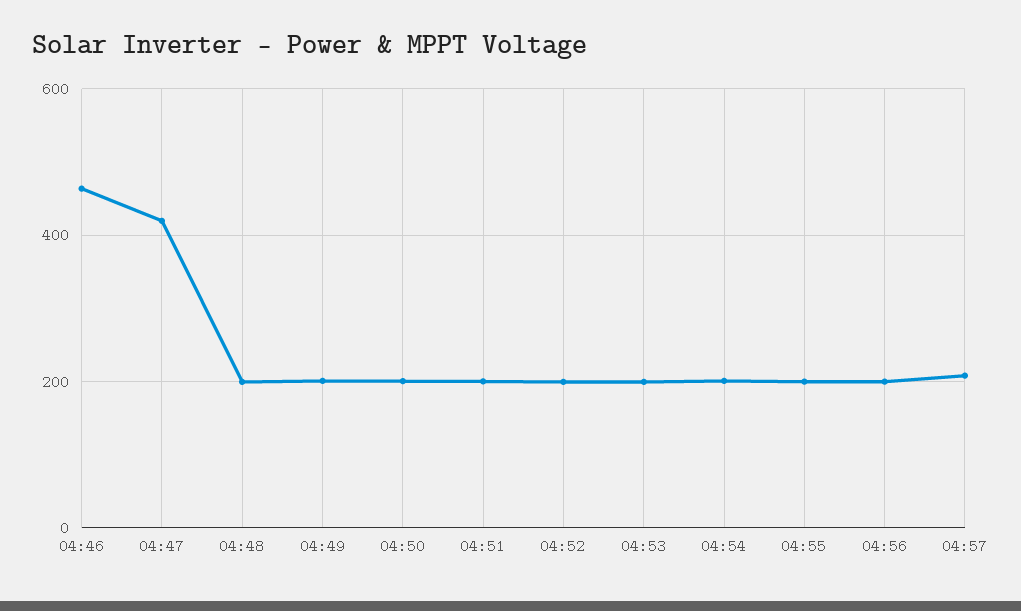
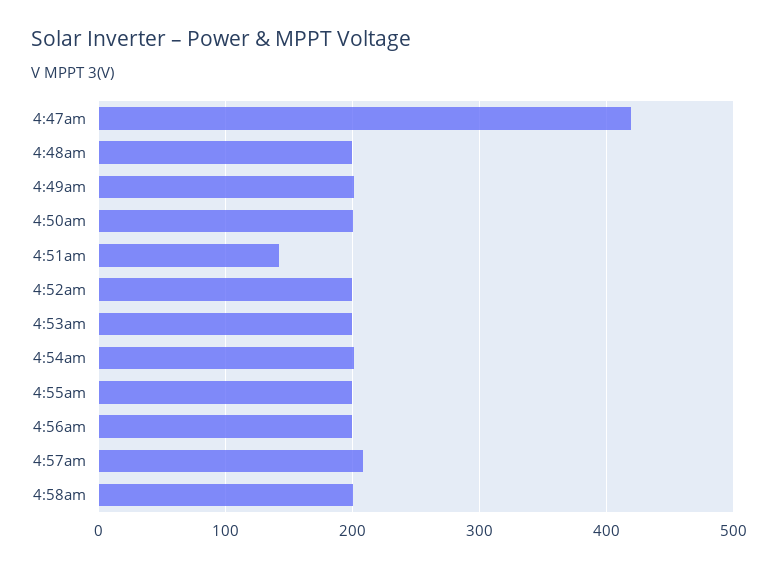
04:46: 460 -> none
04:51: 200 -> 140
4:58am: none -> 200

